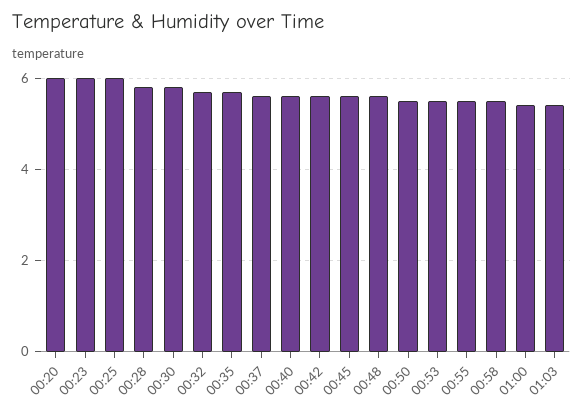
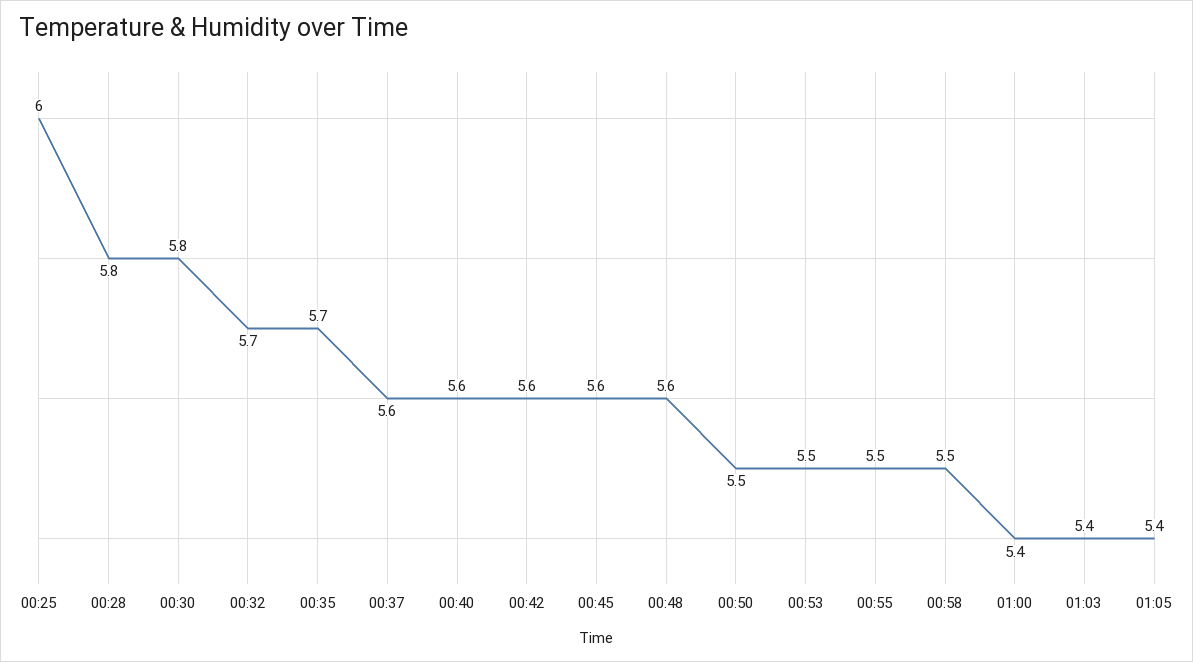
00:20: 6 -> none
00:23: 6 -> none
01:05: none -> 5.4

